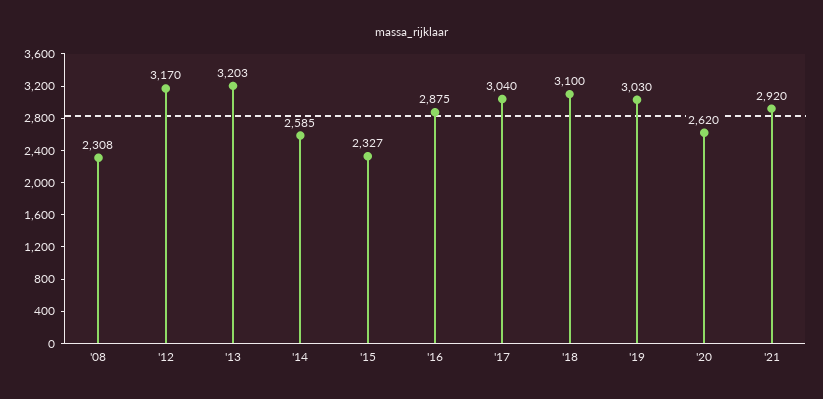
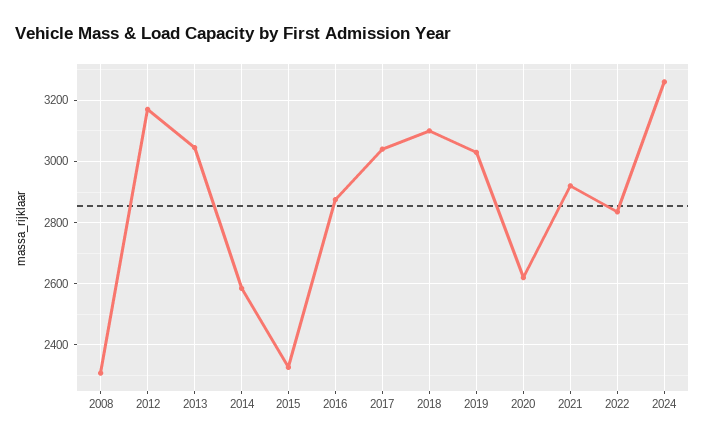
'13: 3203 -> 3040
2022: none -> 2840
2024: none -> 3260

